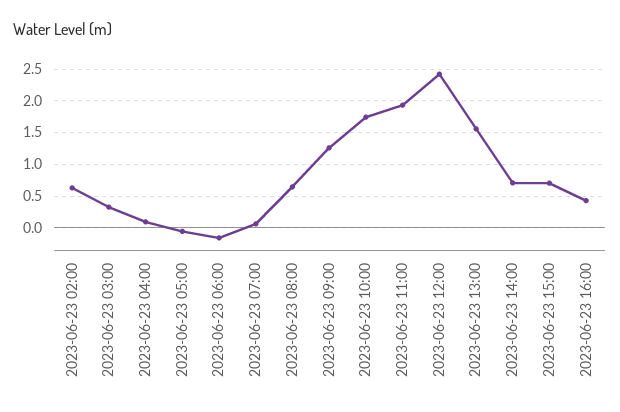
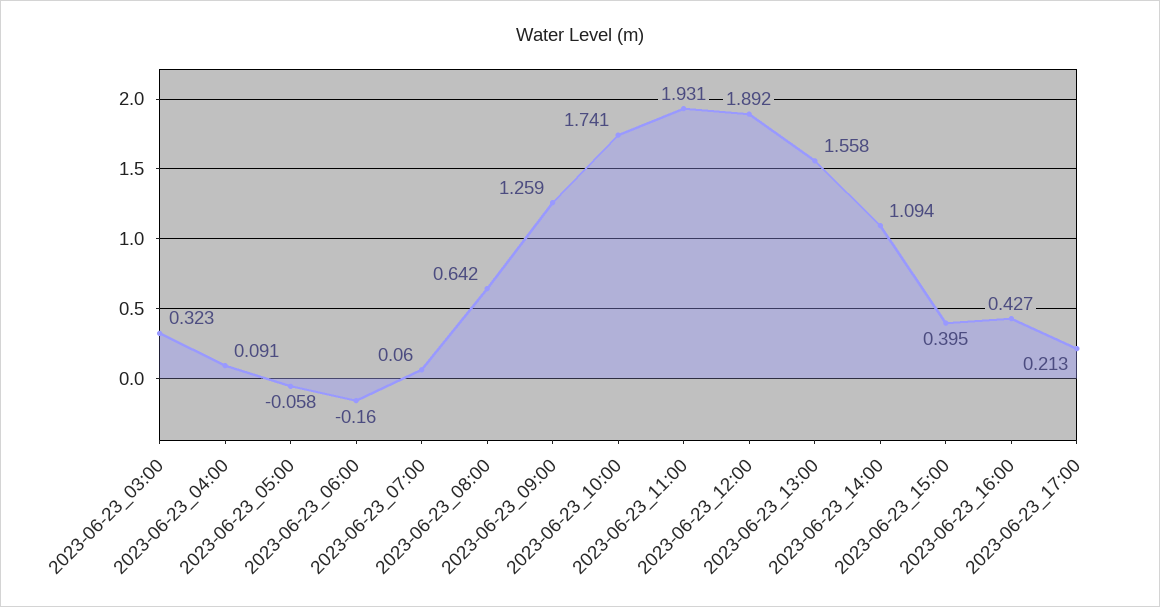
2023-06-23 02:00: 0.6 -> none
2023-06-23 12:00: 2.4 -> 1.892
2023-06-23 14:00: 0.7 -> 1.094
2023-06-23 15:00: 0.7 -> 0.395
2023-06-23_17:00: none -> 0.213

